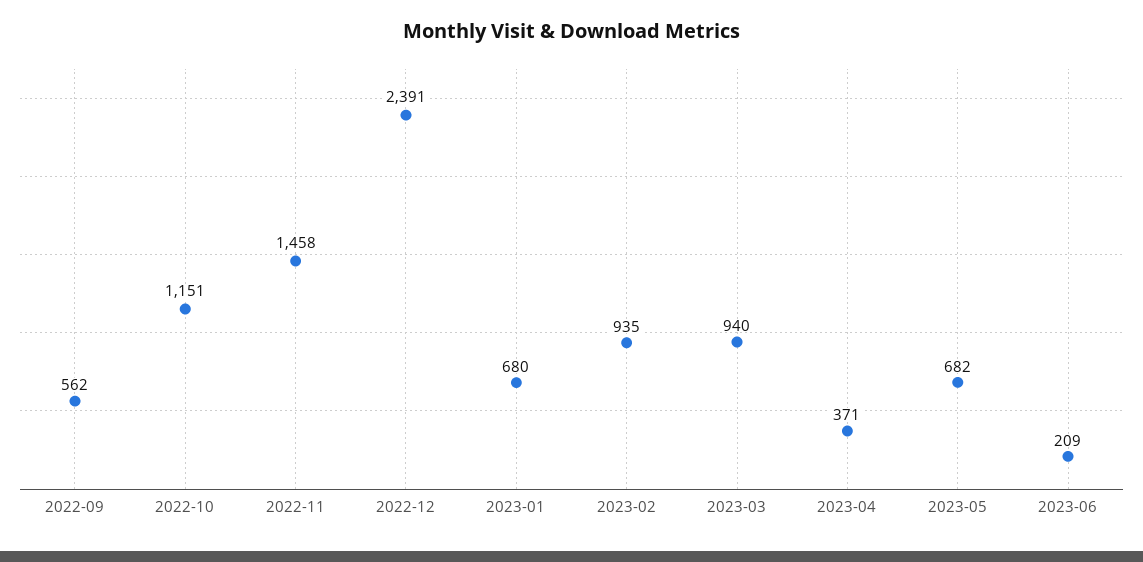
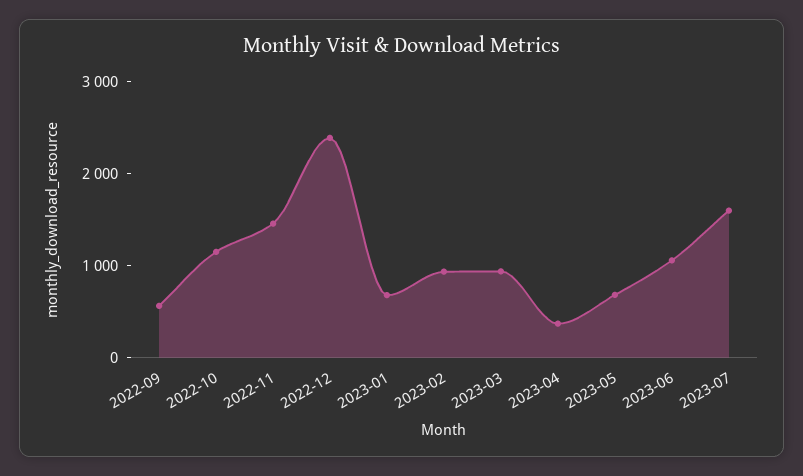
2023-06: 209 -> 1000
2023-07: none -> 1600

